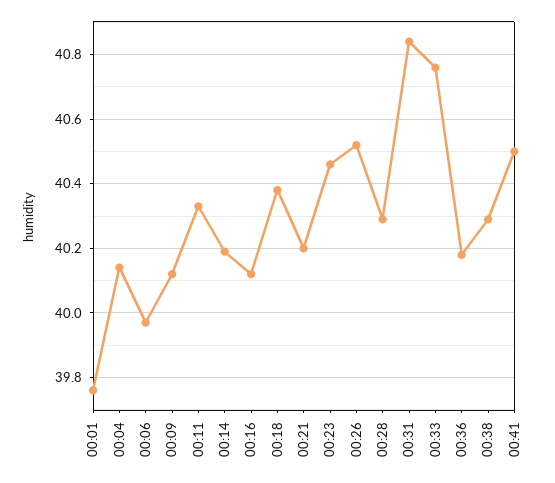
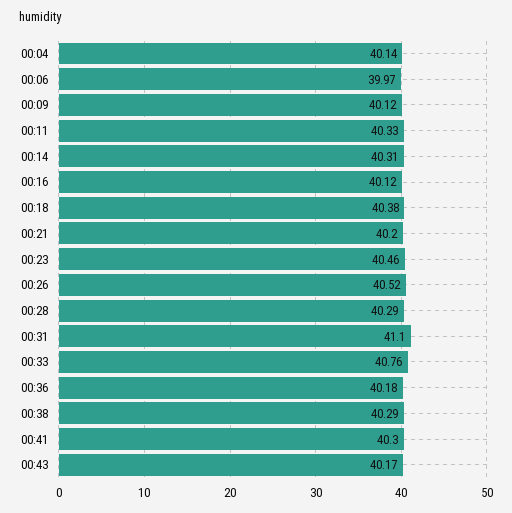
00:01: 39.75 -> none
00:14: 40.2 -> 40.31
00:31: 40.85 -> 41.1
00:41: 40.5 -> 40.3
00:43: none -> 40.17

